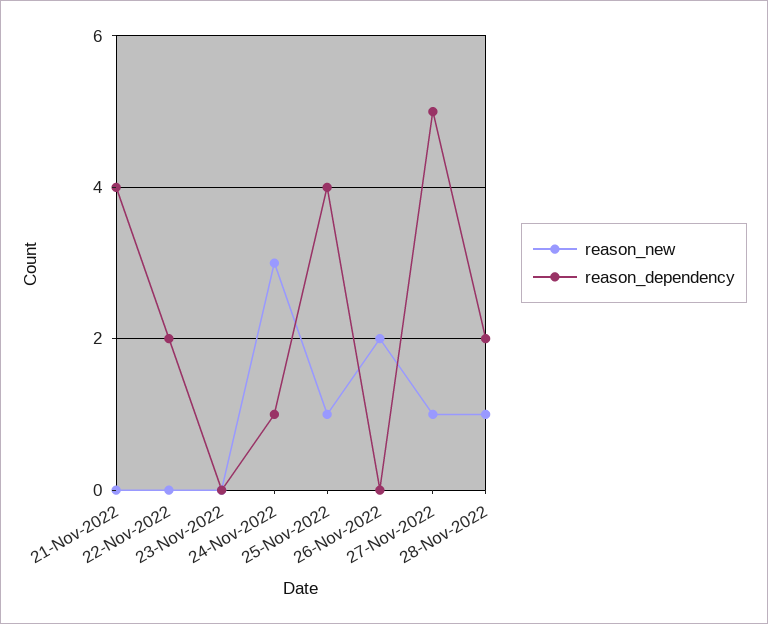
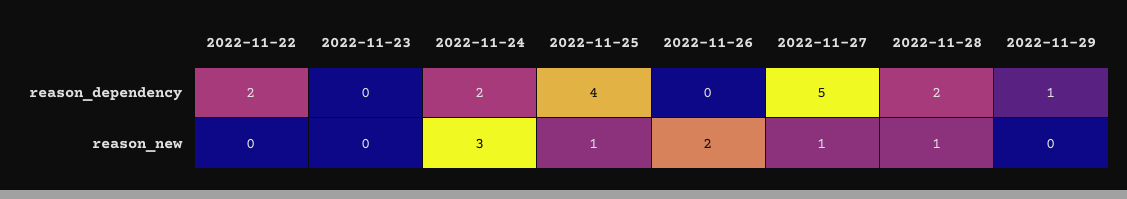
reason_new, 21-Nov-2022: 0 -> none
reason_dependency, 21-Nov-2022: 4 -> none
reason_dependency, 24-Nov-2022: 1 -> 2
reason_dependency, 2022-11-29: none -> 1
reason_new, 2022-11-29: none -> 0

